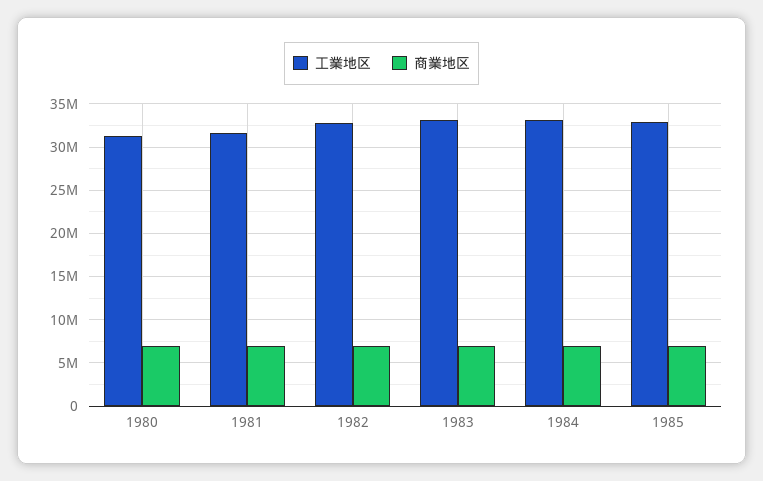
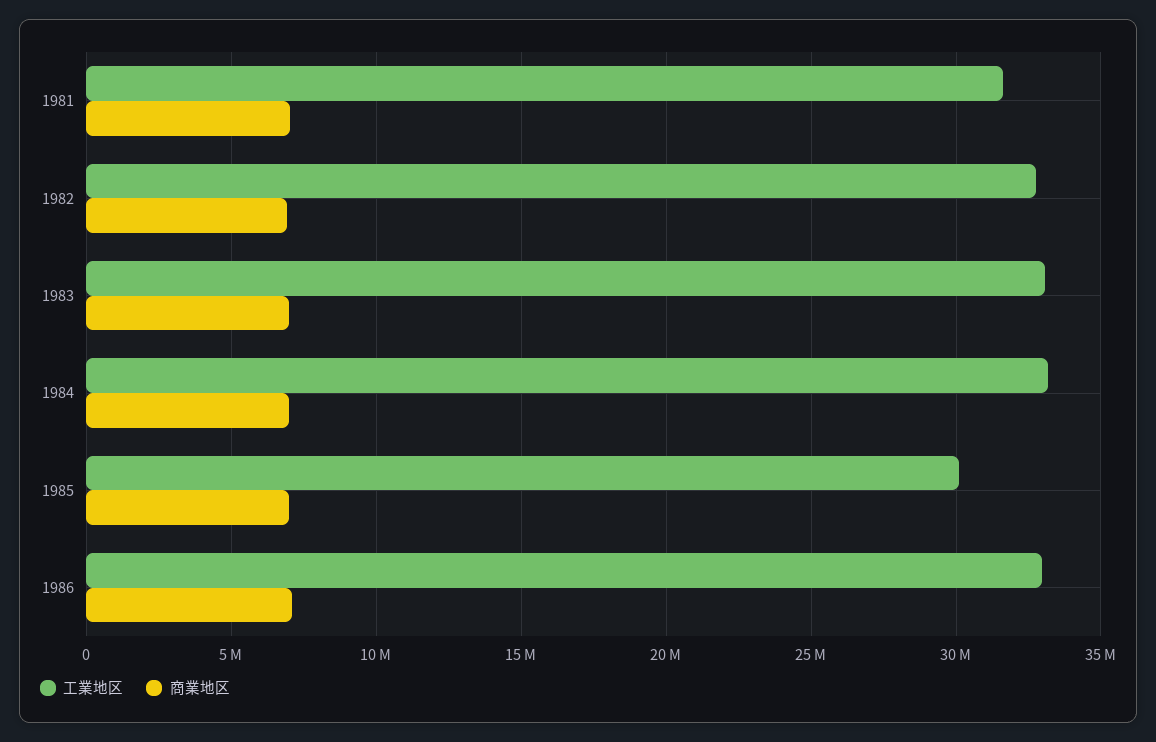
工業地区, 1980: 31000000 -> none
商業地区, 1980: 7000000 -> none
工業地区, 1985: 33000000 -> 30000000
工業地区, 1986: none -> 33000000
商業地区, 1986: none -> 7000000

